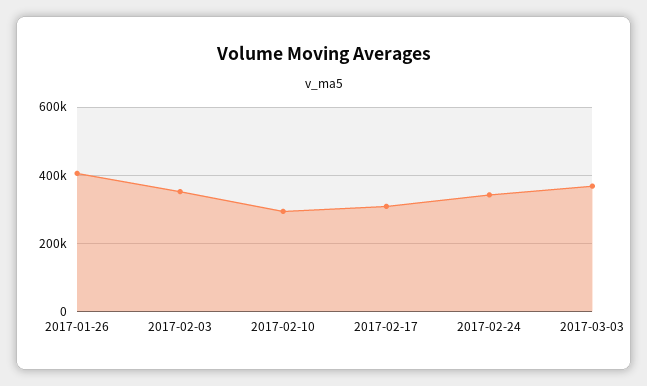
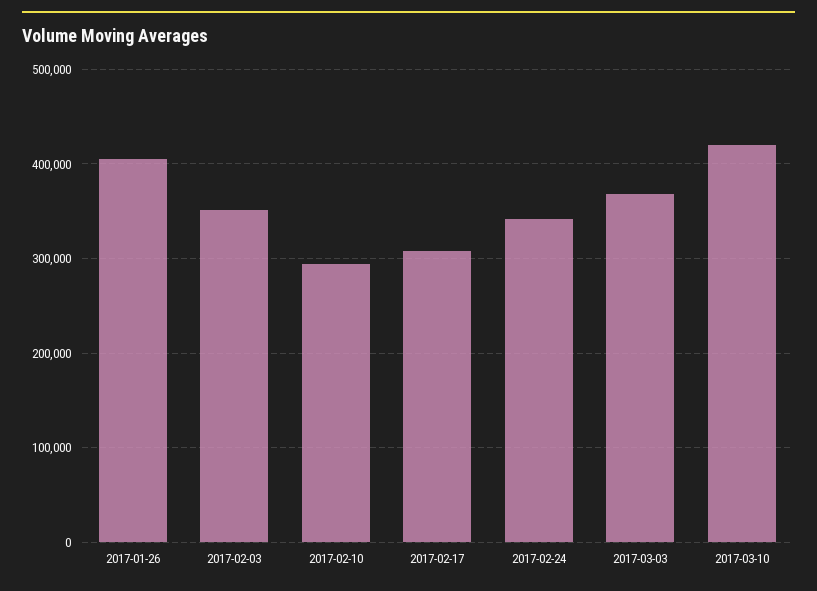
2017-03-10: none -> 420000

